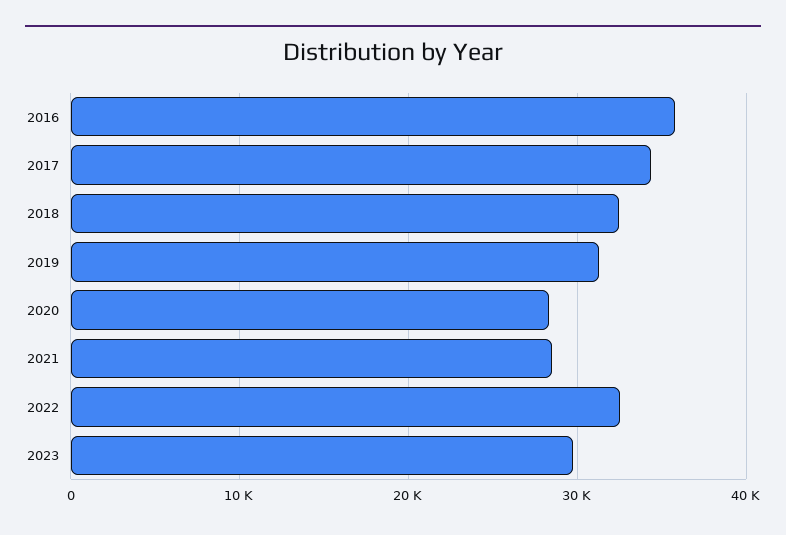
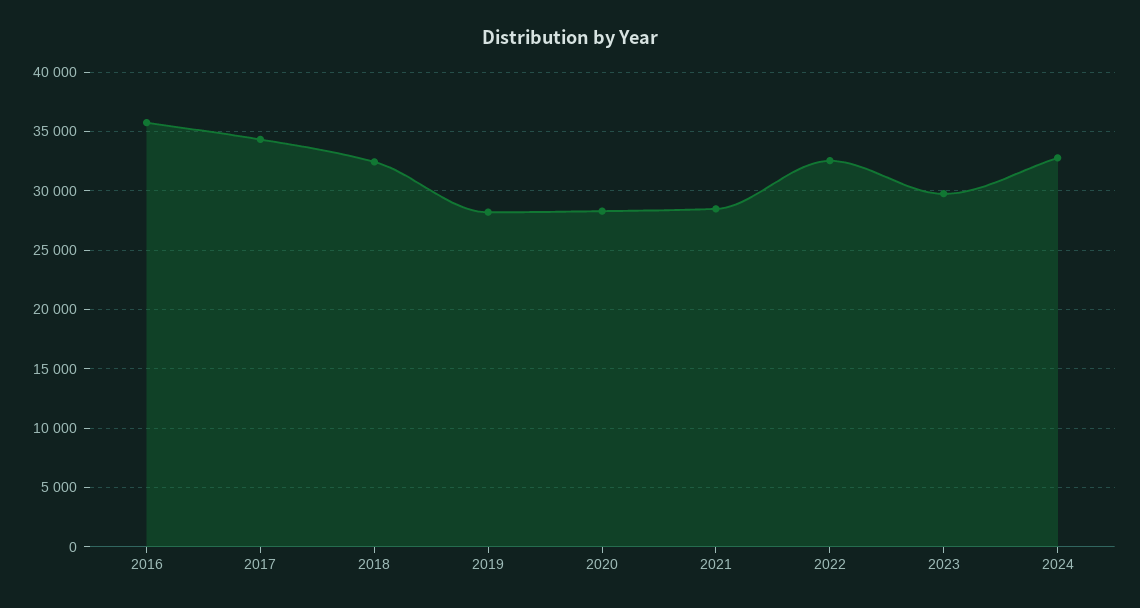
2019: 31000 -> 28000
2024: none -> 33000

